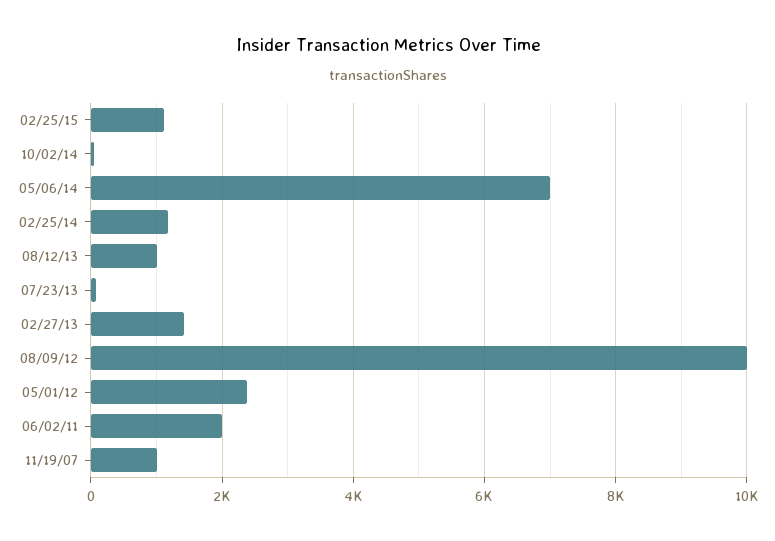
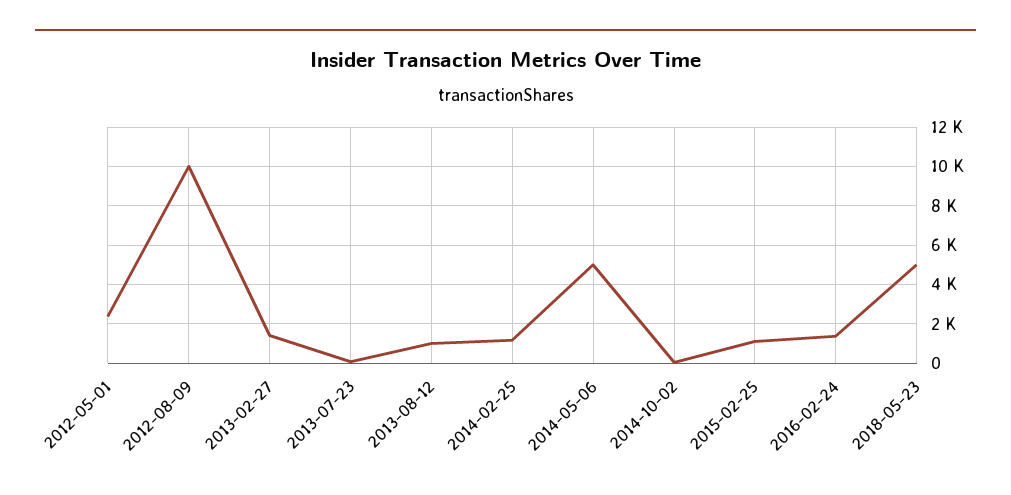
05/06/14: 7000 -> 5000
06/02/11: 2000 -> none
11/19/07: 1000 -> none
2016-02-24: none -> 1500
2018-05-23: none -> 5000

